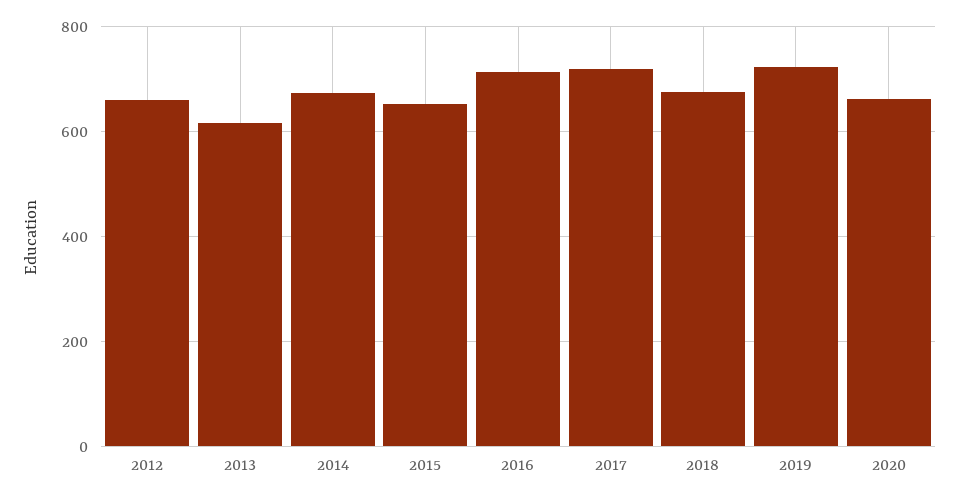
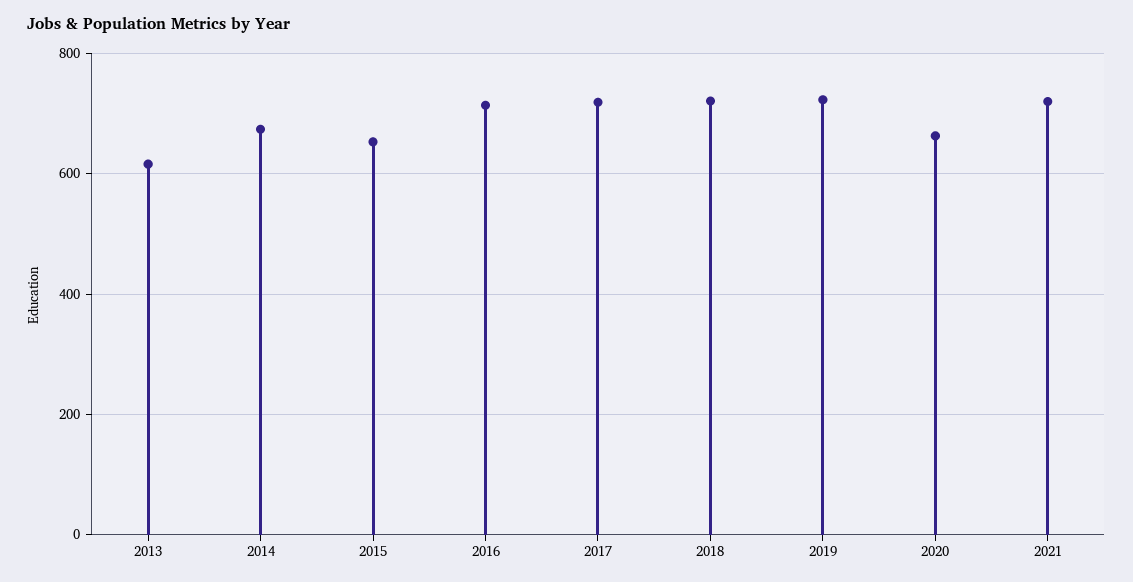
2012: 660 -> none
2018: 680 -> 720
2021: none -> 720

